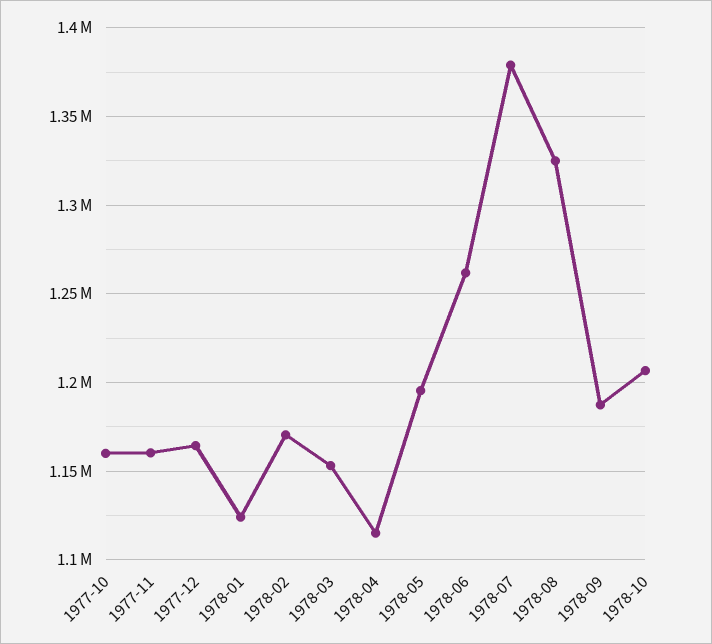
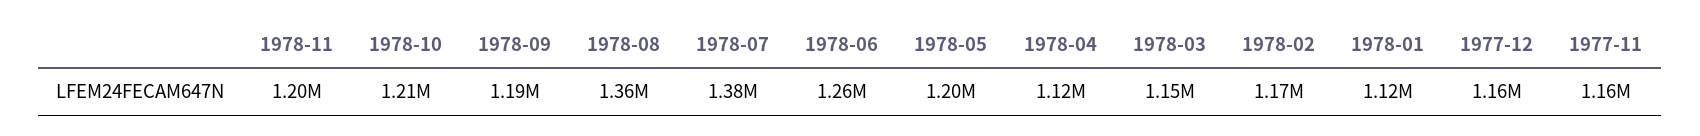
1977-10: 1160000 -> none
1978-08: 1325000 -> 1360000
1978-11: none -> 1200000

